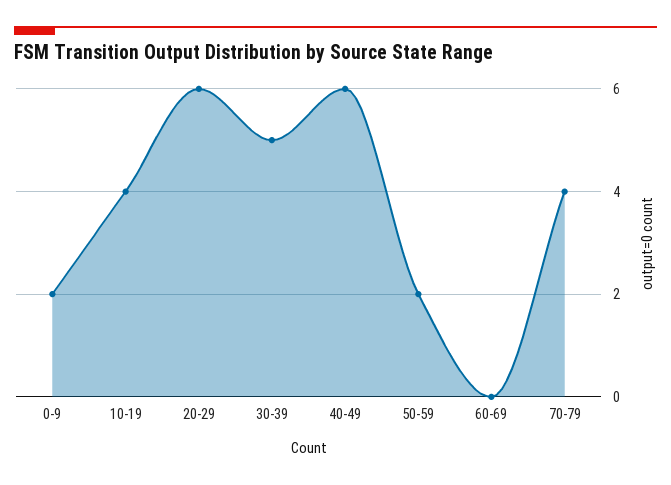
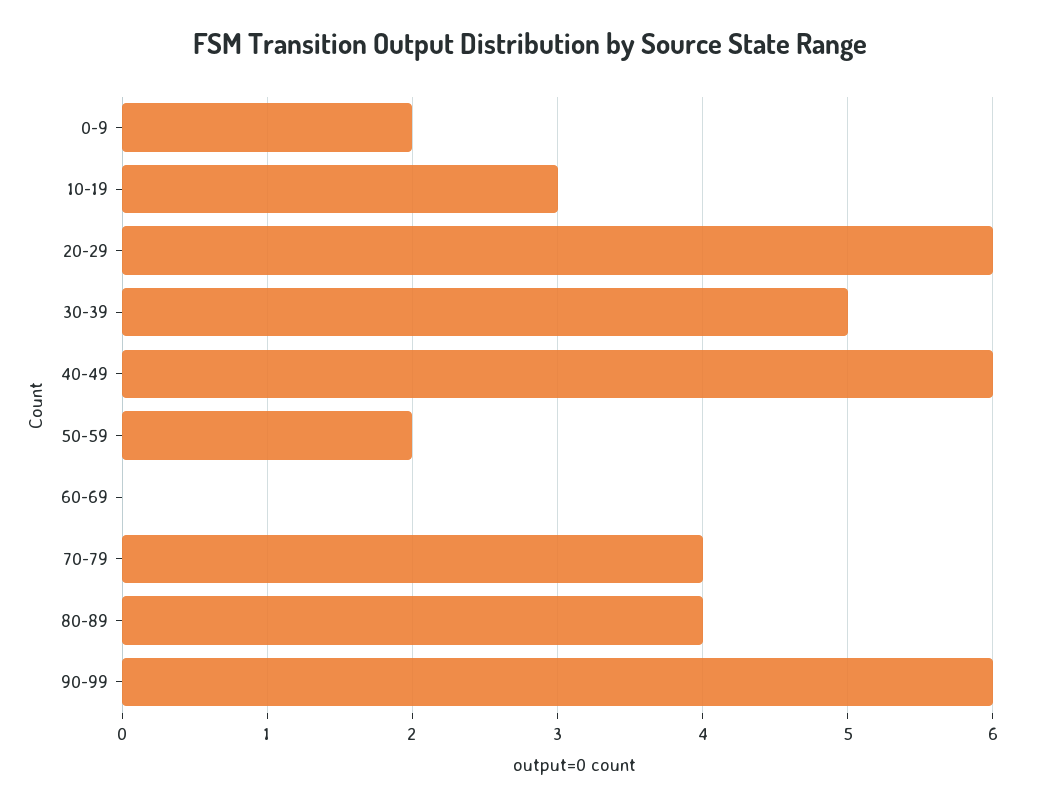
10-19: 4 -> 3
80-89: none -> 4
90-99: none -> 6

